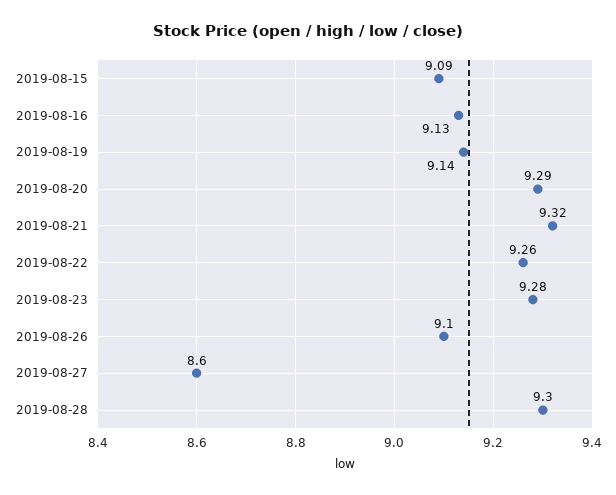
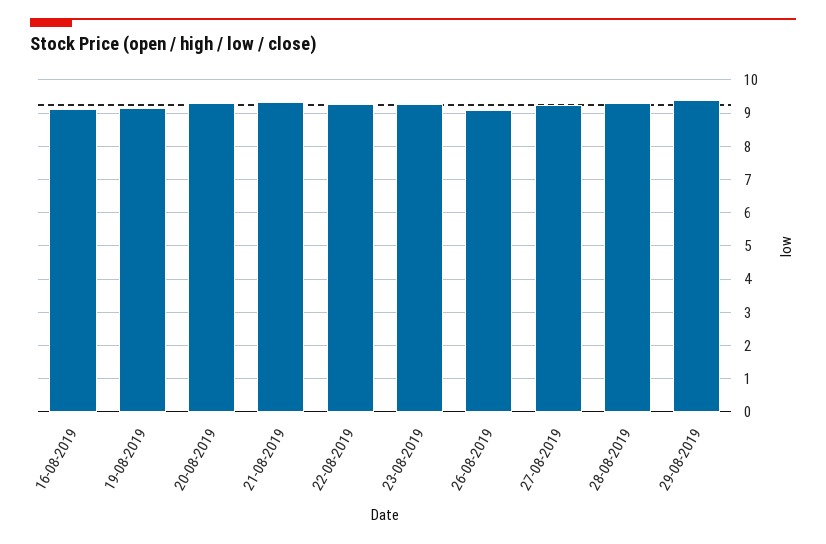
2019-08-15: 9.09 -> none
2019-08-27: 8.6 -> 9.2
29-08-2019: none -> 9.4

